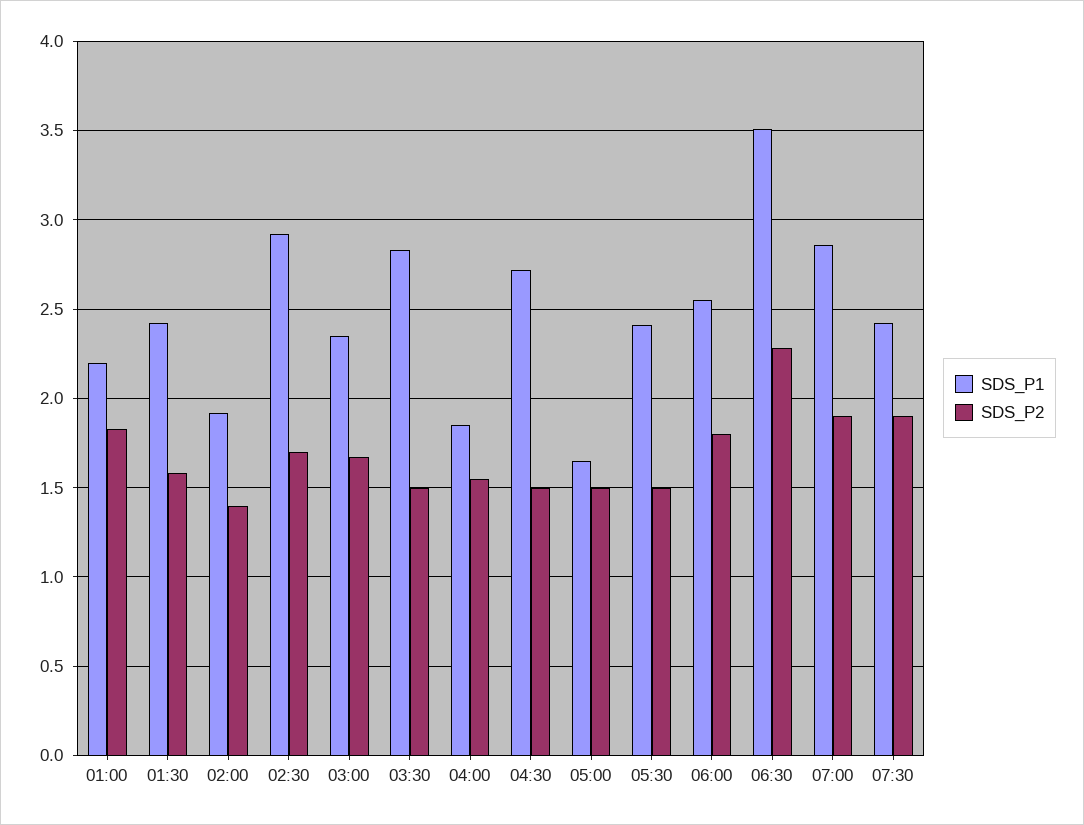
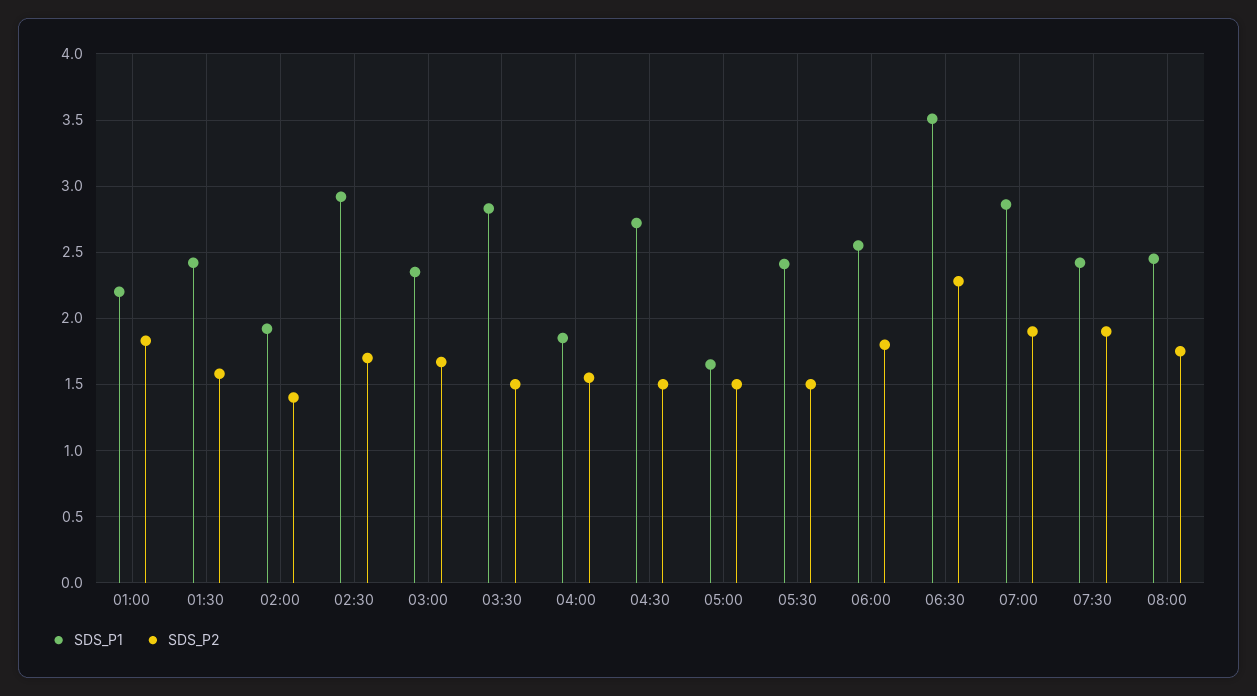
SDS_P1, 08:00: none -> 2.45
SDS_P2, 08:00: none -> 1.75

